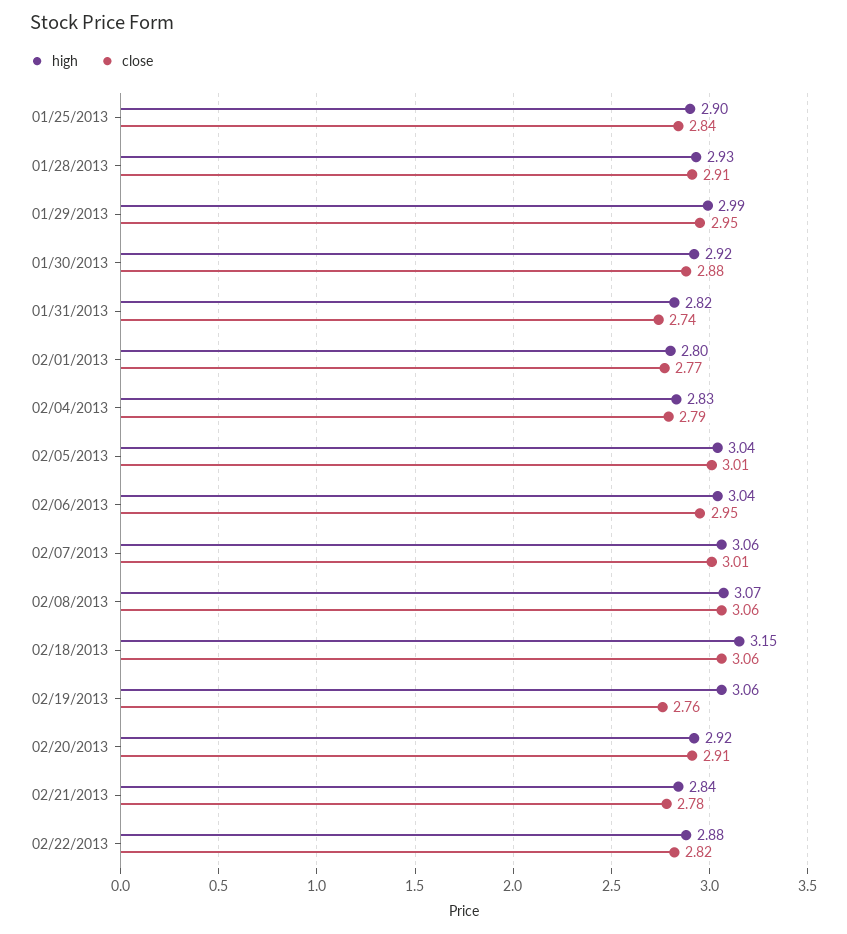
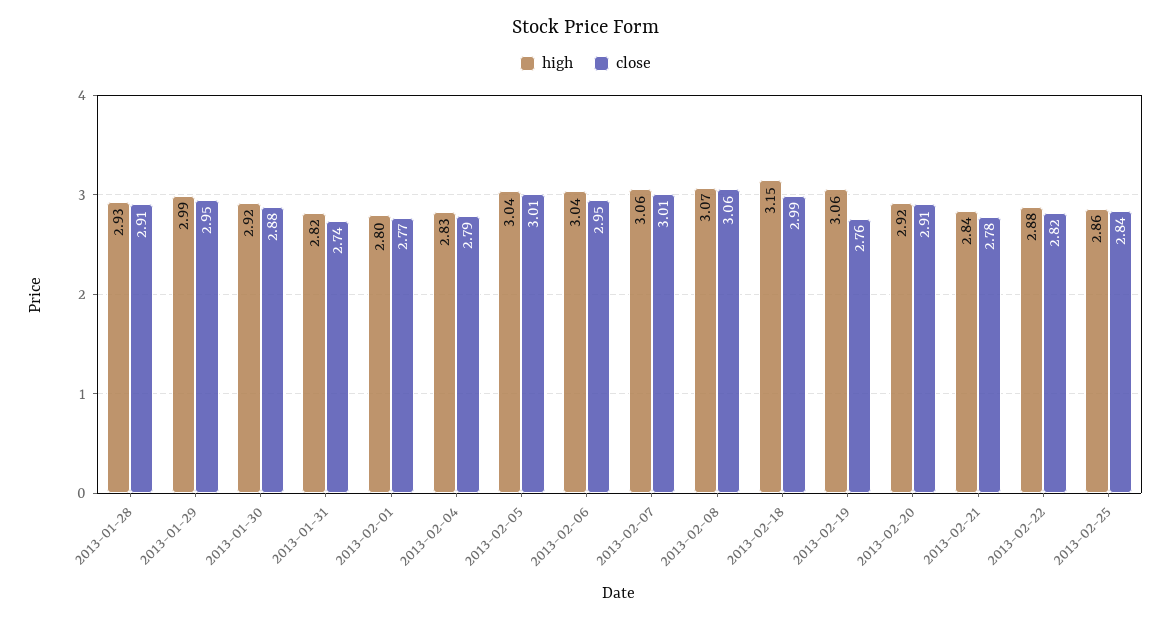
high, 01/25/2013: 2.9 -> none
close, 01/25/2013: 2.84 -> none
close, 02/18/2013: 3.06 -> 2.99
high, 2013-02-25: none -> 2.86
close, 2013-02-25: none -> 2.84

